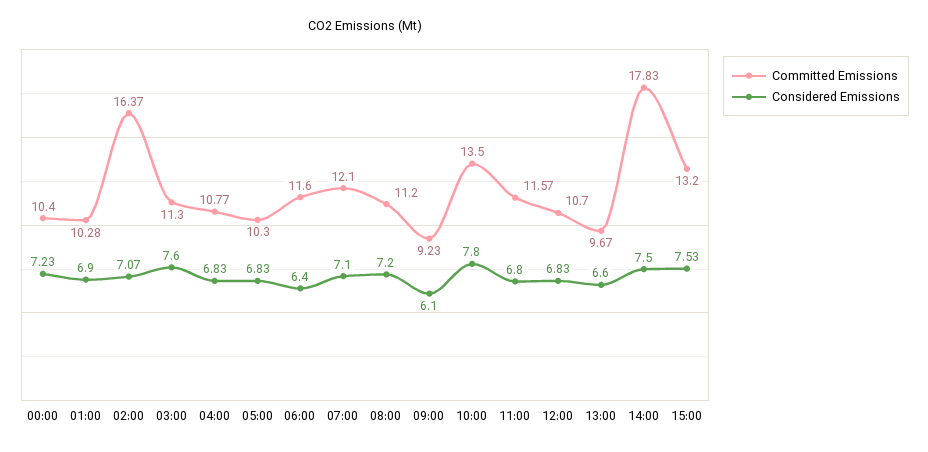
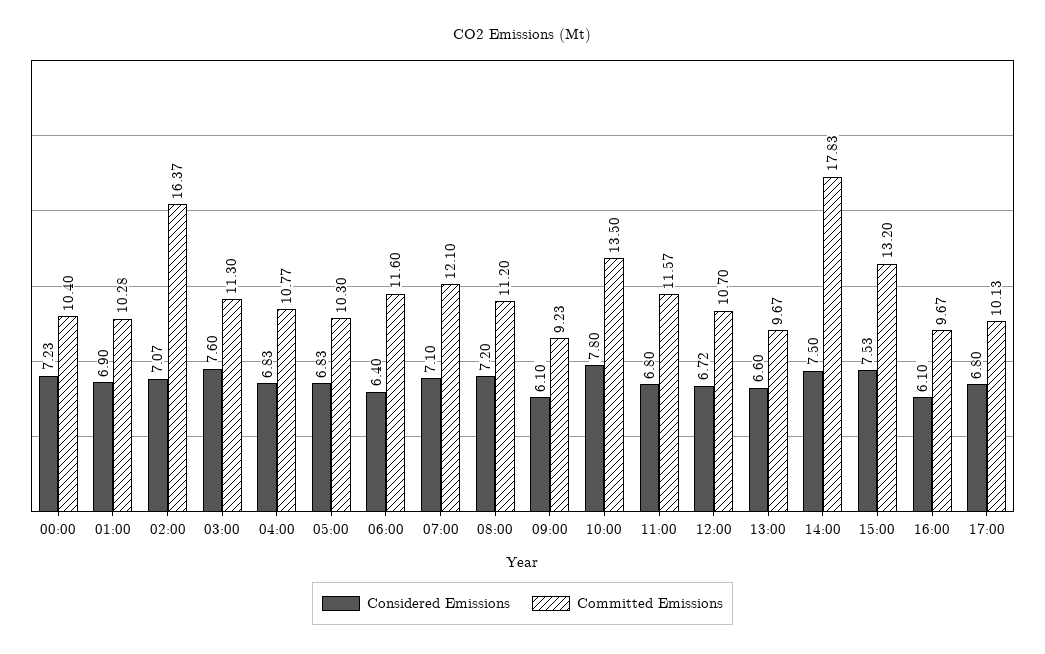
Considered Emissions, 12:00: 6.83 -> 6.72
Considered Emissions, 16:00: none -> 6.1
Committed Emissions, 16:00: none -> 9.67
Considered Emissions, 17:00: none -> 6.8
Committed Emissions, 17:00: none -> 10.13

